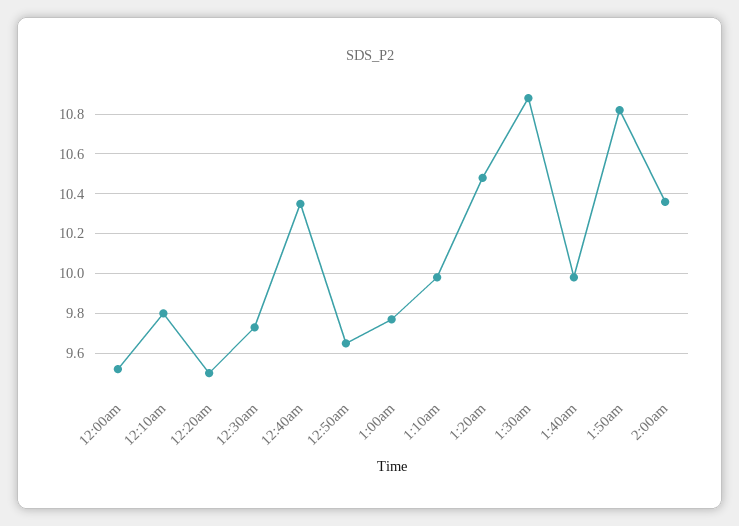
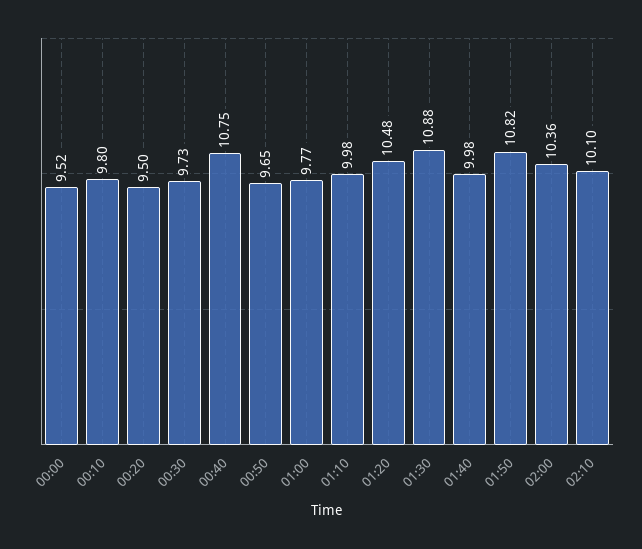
12:40am: 10.35 -> 10.75
02:10: none -> 10.1

